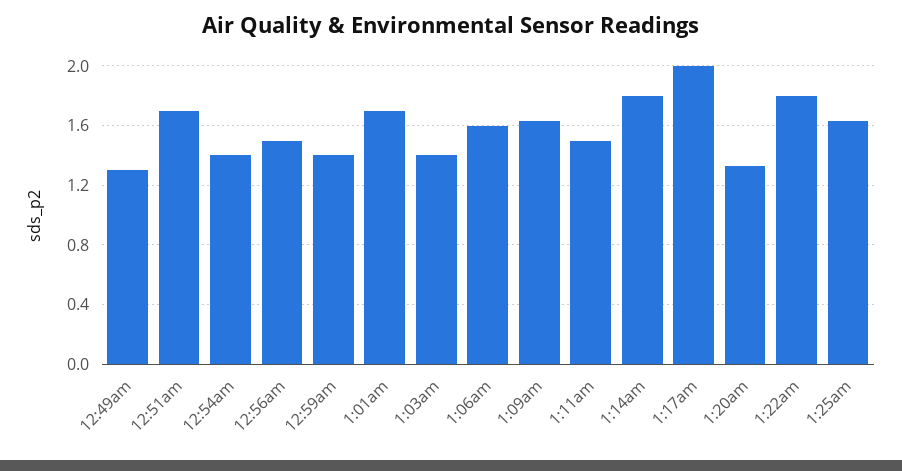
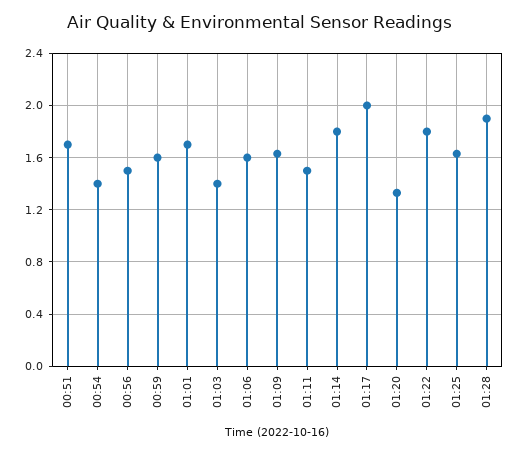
12:49am: 1.3 -> none
12:59am: 1.4 -> 1.6
01:28: none -> 1.9

